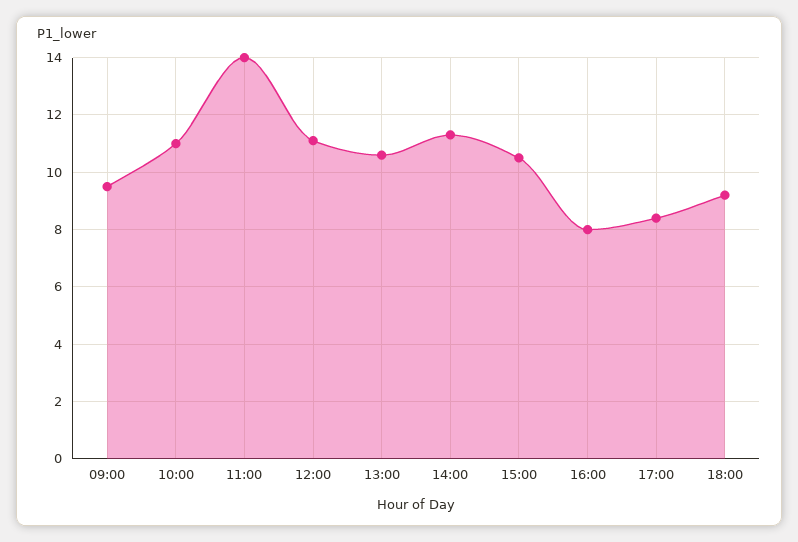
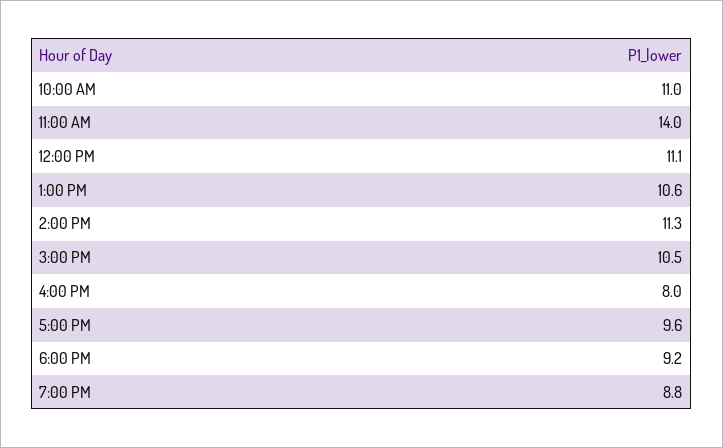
09:00: 9.5 -> none
17:00: 8.5 -> 9.6
7:00 PM: none -> 8.8

